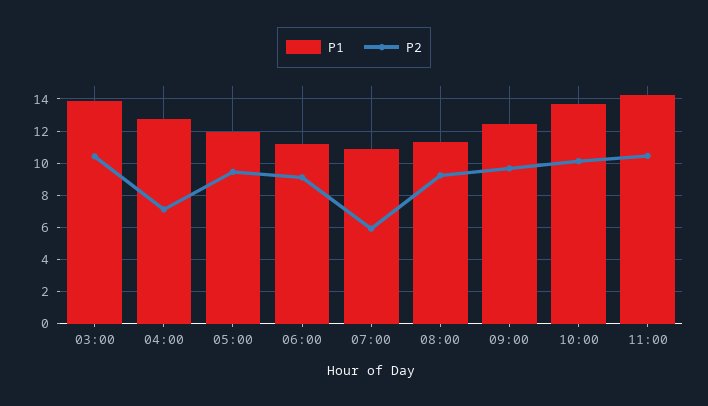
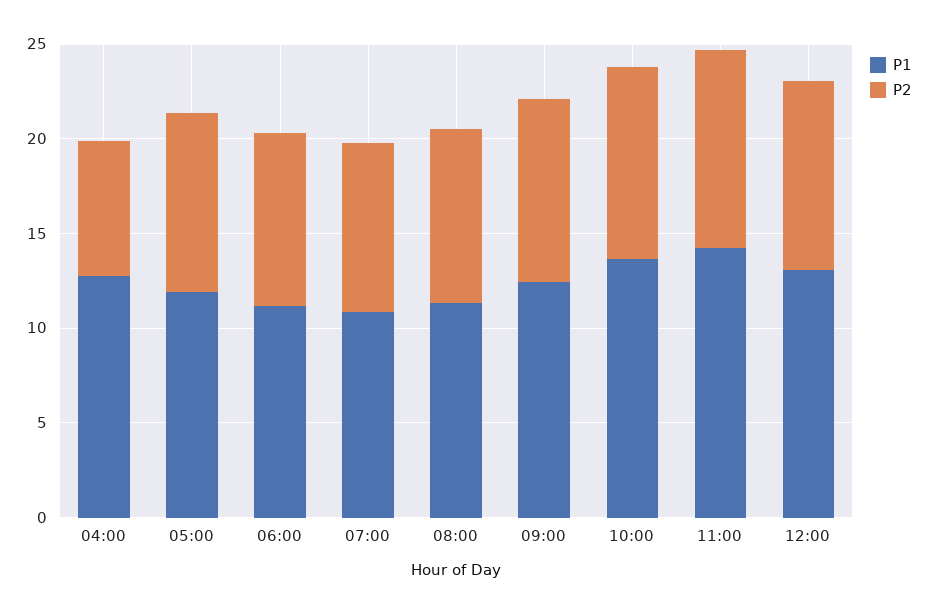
P1, 03:00: 14 -> none
P2, 03:00: 10.5 -> none
P2, 07:00: 6 -> 9
P1, 12:00: none -> 13
P2, 12:00: none -> 10

